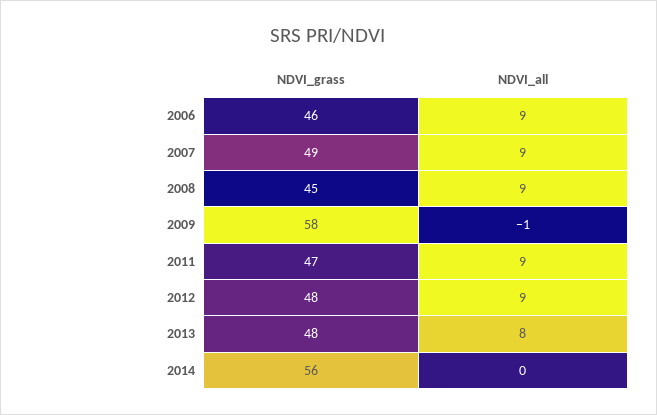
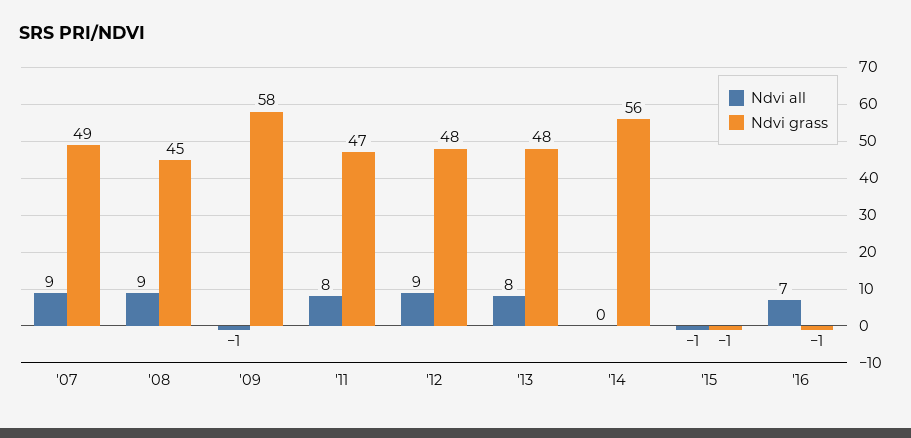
NDVI_grass, 2006: 46 -> none
NDVI_all, 2006: 9 -> none
NDVI_all, 2011: 9 -> 8
NDVI_all, '15: none -> -1
NDVI_grass, '15: none -> -1
NDVI_all, '16: none -> 7
NDVI_grass, '16: none -> -1

